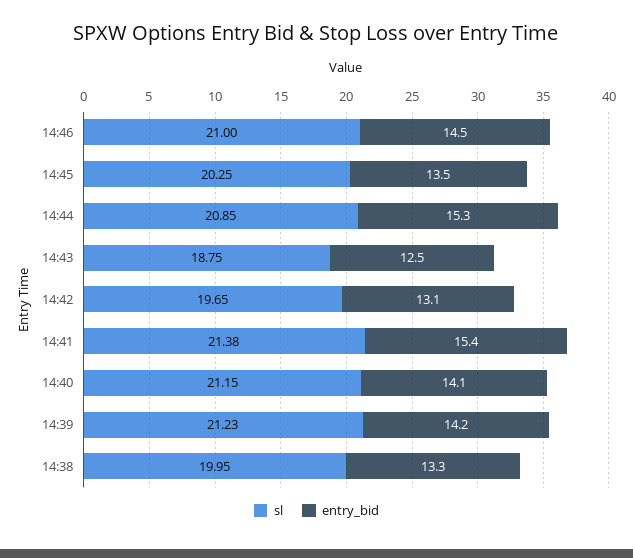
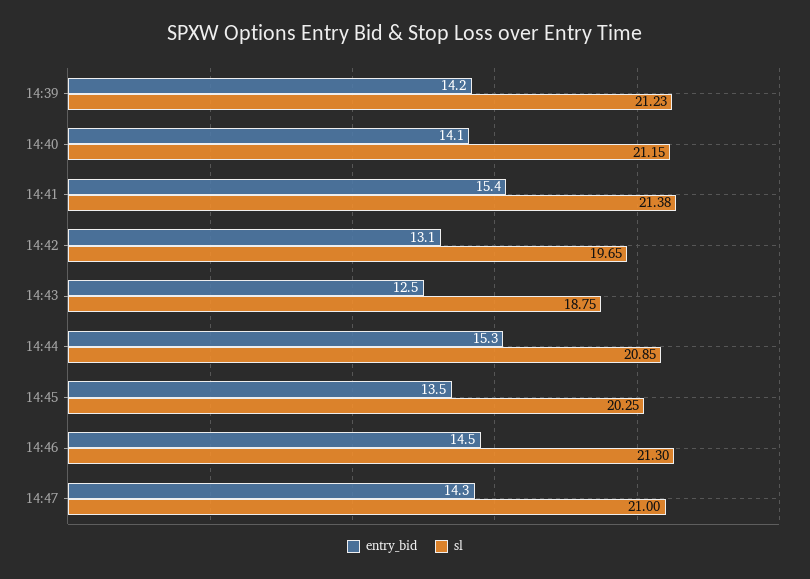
sl, 14:46: 21 -> 21.3
sl, 14:38: 19.95 -> none
entry_bid, 14:38: 13.3 -> none
entry_bid, 14:47: none -> 14.3
sl, 14:47: none -> 21

